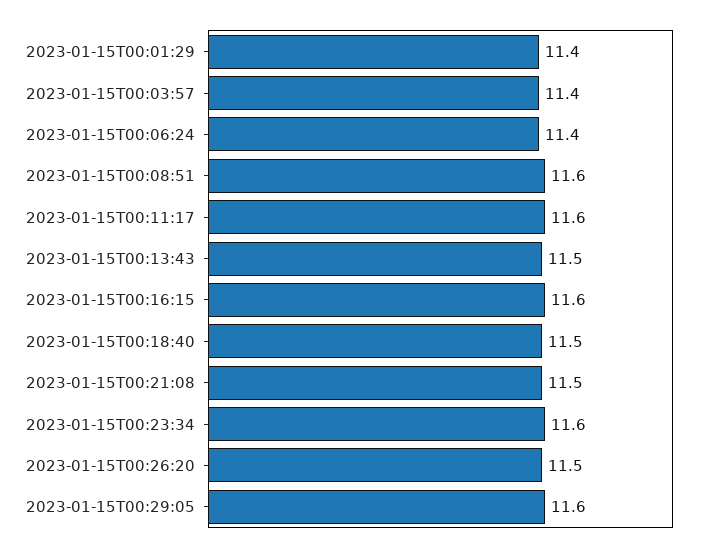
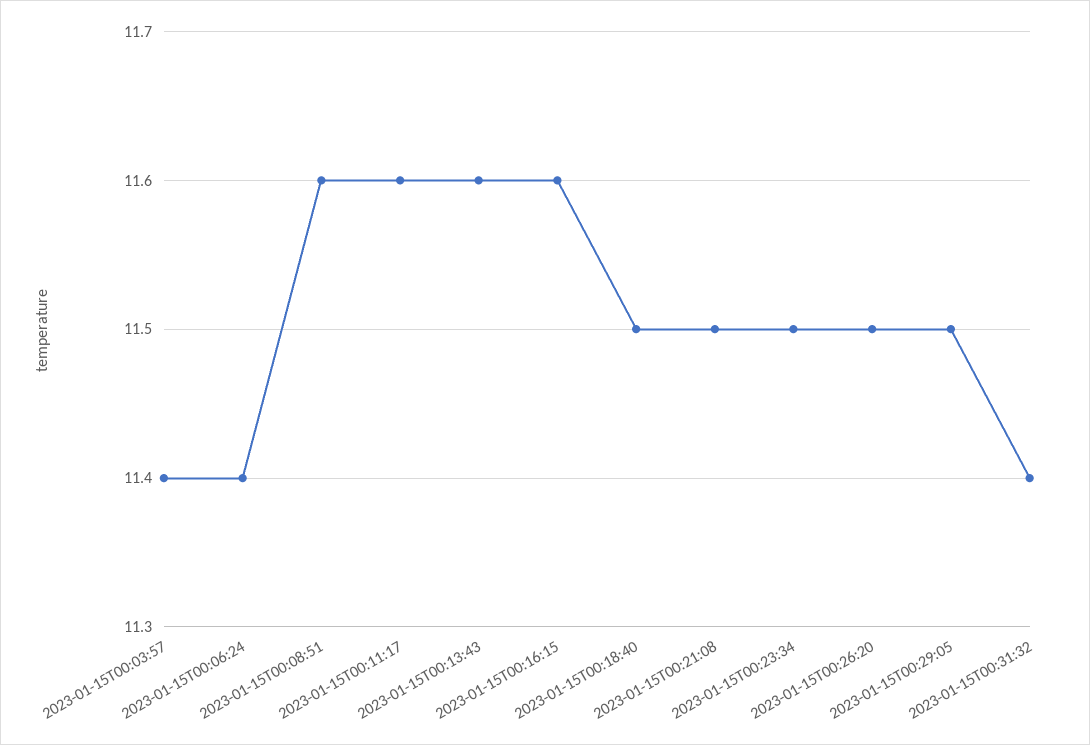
2023-01-15T00:01:29: 11.4 -> none
2023-01-15T00:13:43: 11.5 -> 11.6
2023-01-15T00:23:34: 11.6 -> 11.5
2023-01-15T00:29:05: 11.6 -> 11.5
2023-01-15T00:31:32: none -> 11.4

